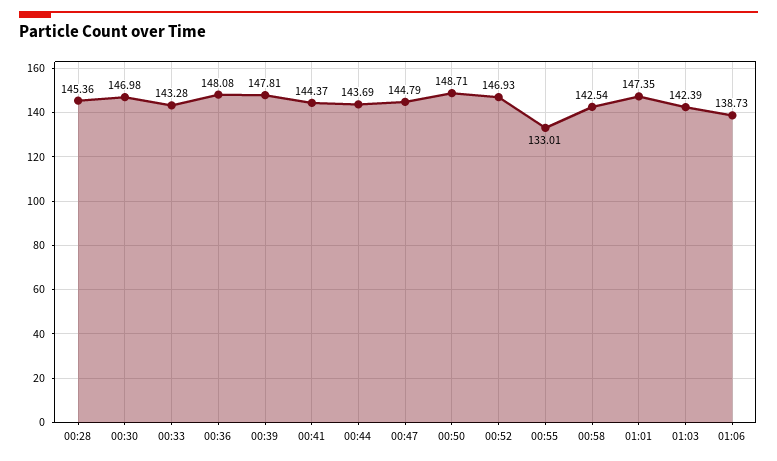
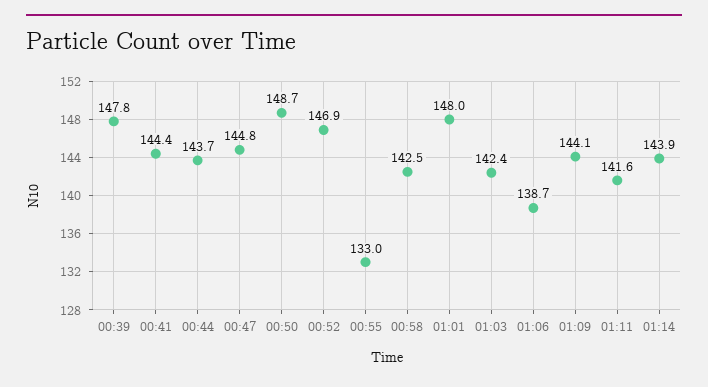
00:28: 145.36 -> none
00:30: 146.98 -> none
00:33: 143.28 -> none
00:36: 148.08 -> none
01:01: 147.35 -> 148
01:09: none -> 144.1
01:11: none -> 141.6
01:14: none -> 143.9

